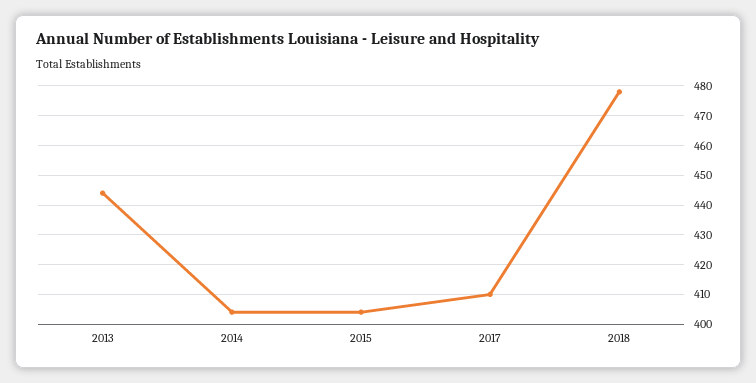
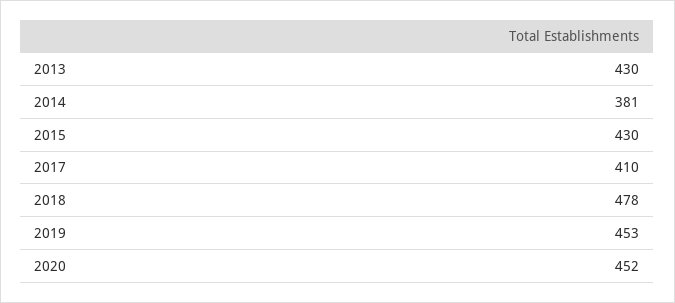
2013: 445 -> 430
2014: 405 -> 381
2015: 405 -> 430
2019: none -> 453
2020: none -> 452

